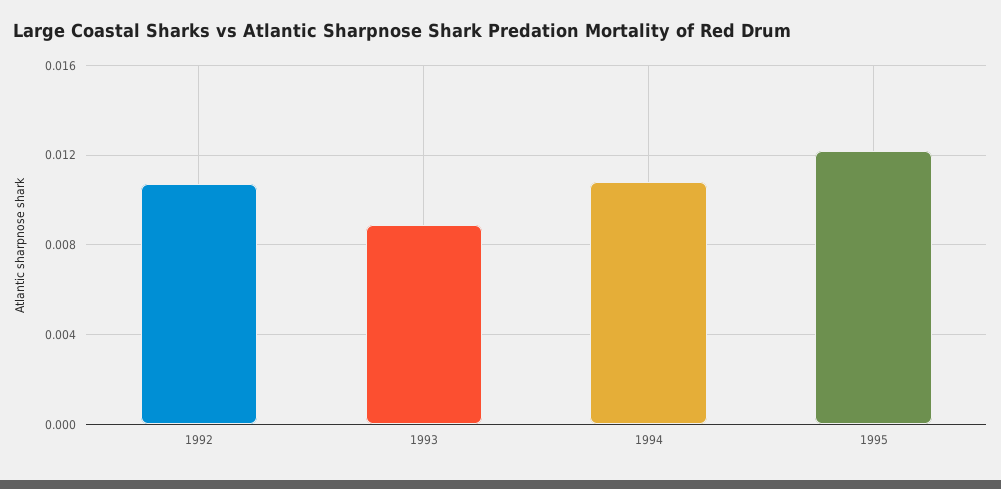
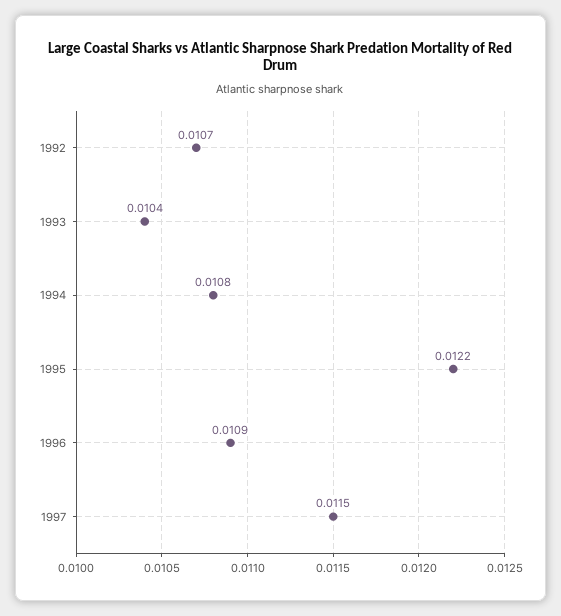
1993: 0.009 -> 0.0104
1996: none -> 0.0109
1997: none -> 0.0115

